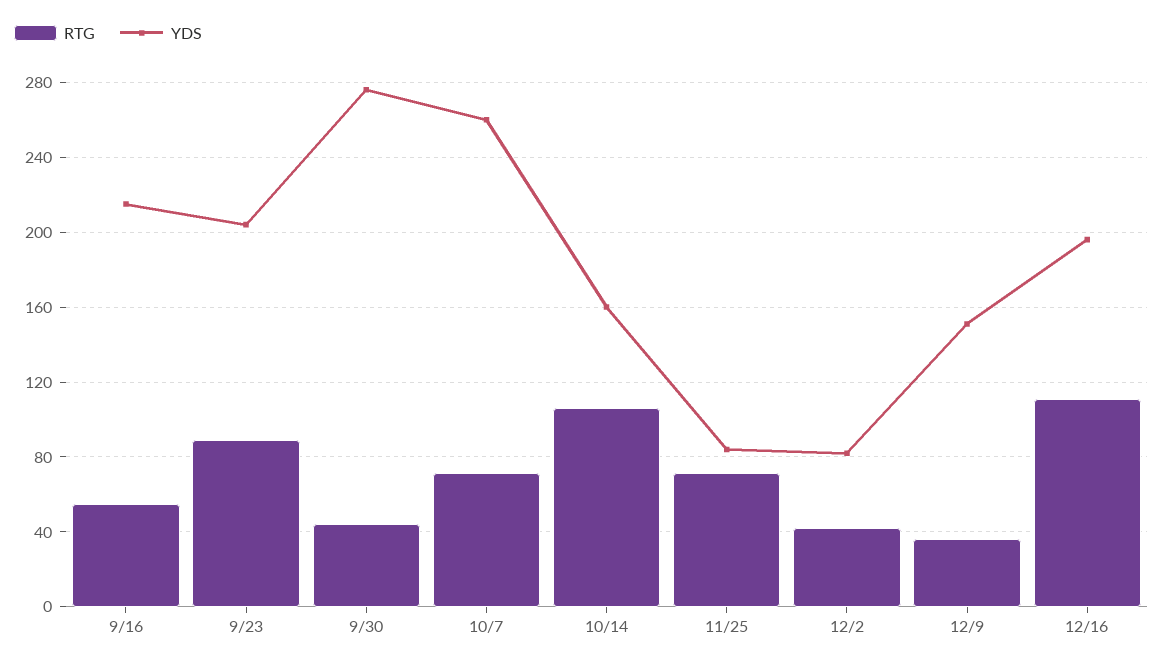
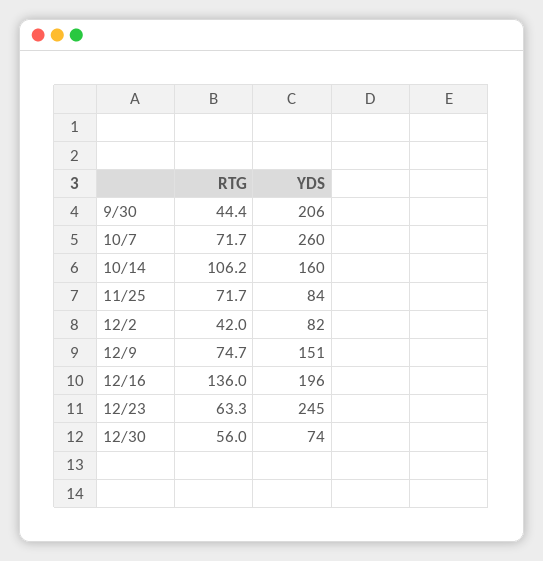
RTG, 9/16: 55 -> none
YDS, 9/16: 215 -> none
RTG, 9/23: 90 -> none
YDS, 9/23: 205 -> none
YDS, 9/30: 275 -> 206
RTG, 12/9: 35 -> 74.7
RTG, 12/16: 110 -> 136
RTG, 12/23: none -> 63.3
YDS, 12/23: none -> 245
RTG, 12/30: none -> 56
YDS, 12/30: none -> 74

